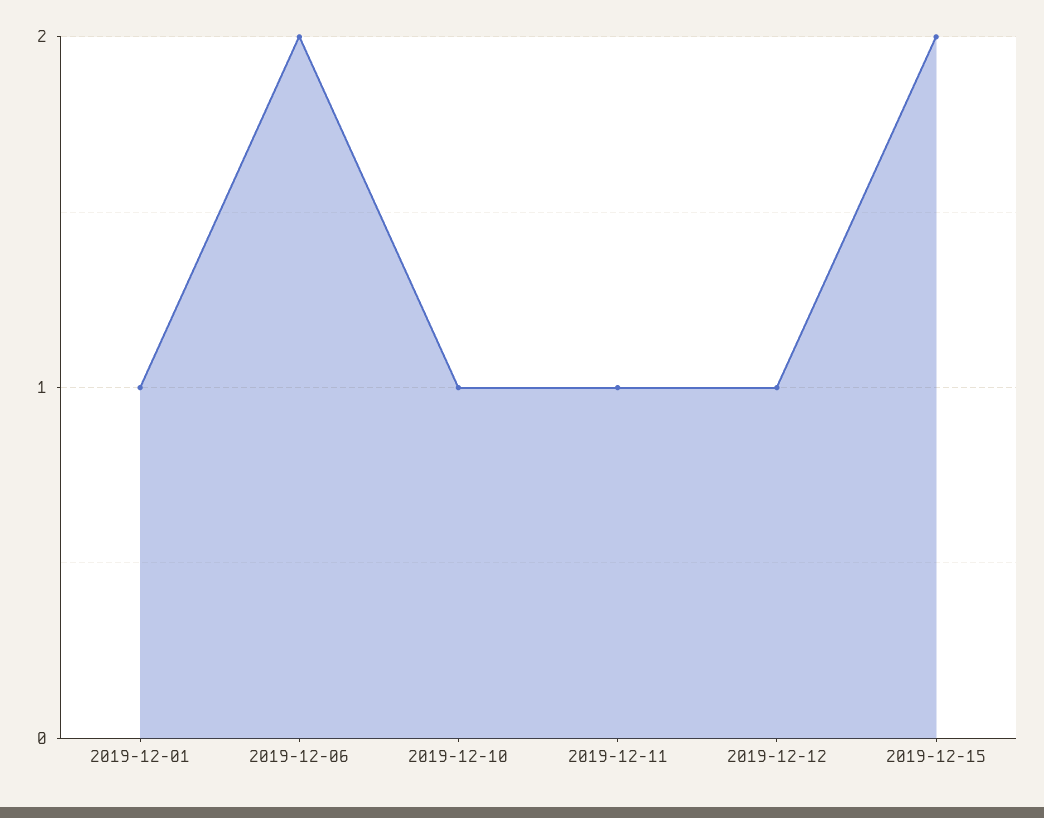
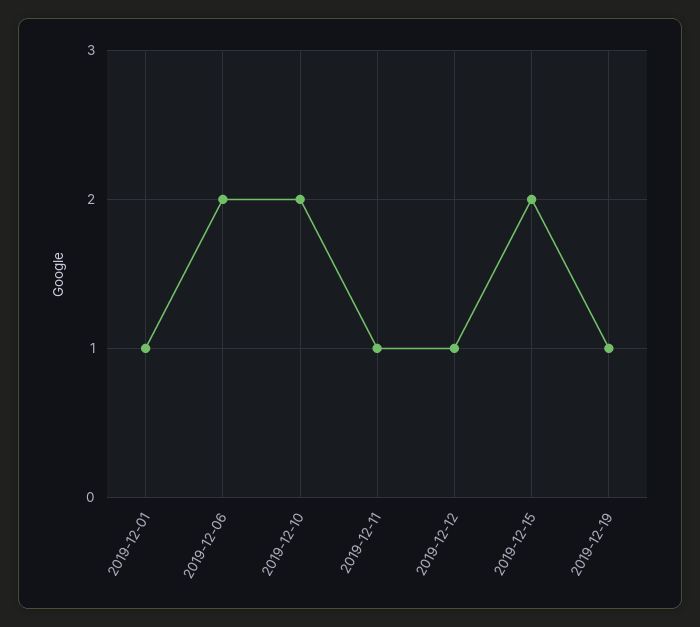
2019-12-10: 1 -> 2
2019-12-19: none -> 1

